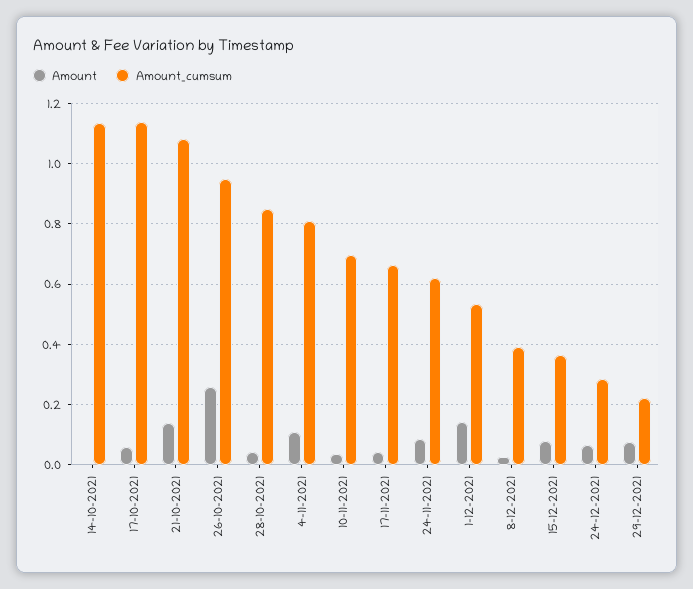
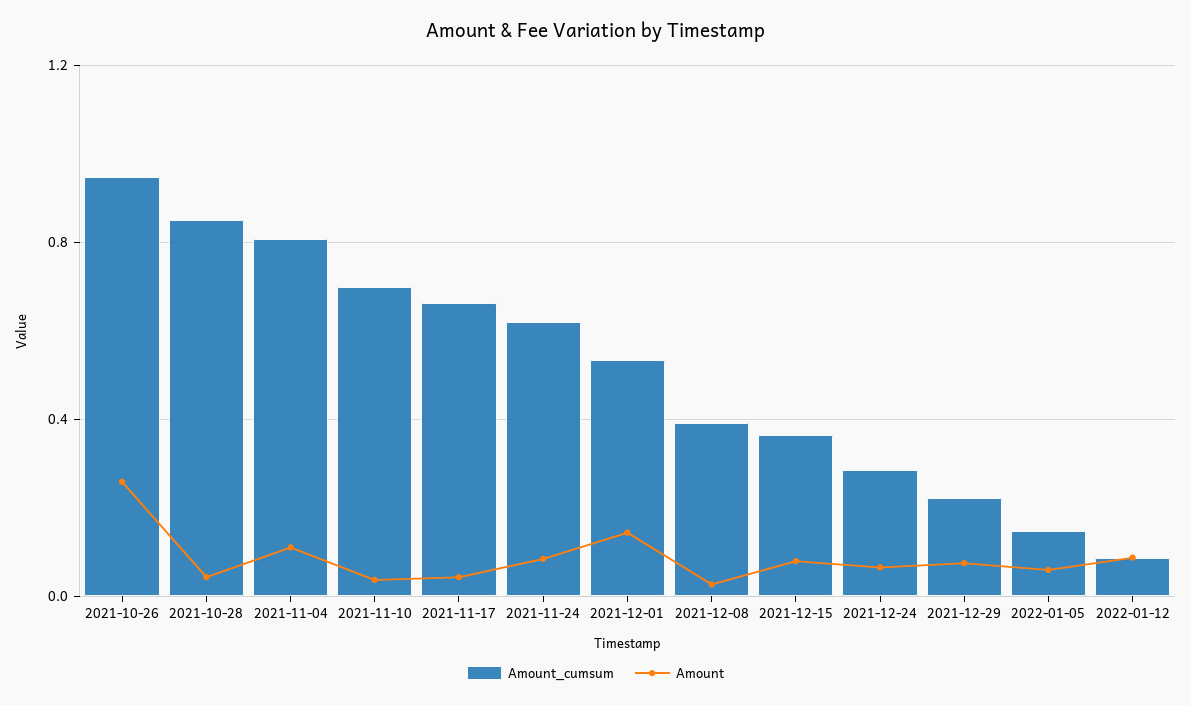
Amount, 14-10-2021: 0 -> none
Amount_cumsum, 14-10-2021: 1.14 -> none
Amount, 17-10-2021: 0.06 -> none
Amount_cumsum, 17-10-2021: 1.14 -> none
Amount, 21-10-2021: 0.14 -> none
Amount_cumsum, 21-10-2021: 1.08 -> none
Amount_cumsum, 2022-01-05: none -> 0.15
Amount, 2022-01-05: none -> 0.05
Amount_cumsum, 2022-01-12: none -> 0.1
Amount, 2022-01-12: none -> 0.1

